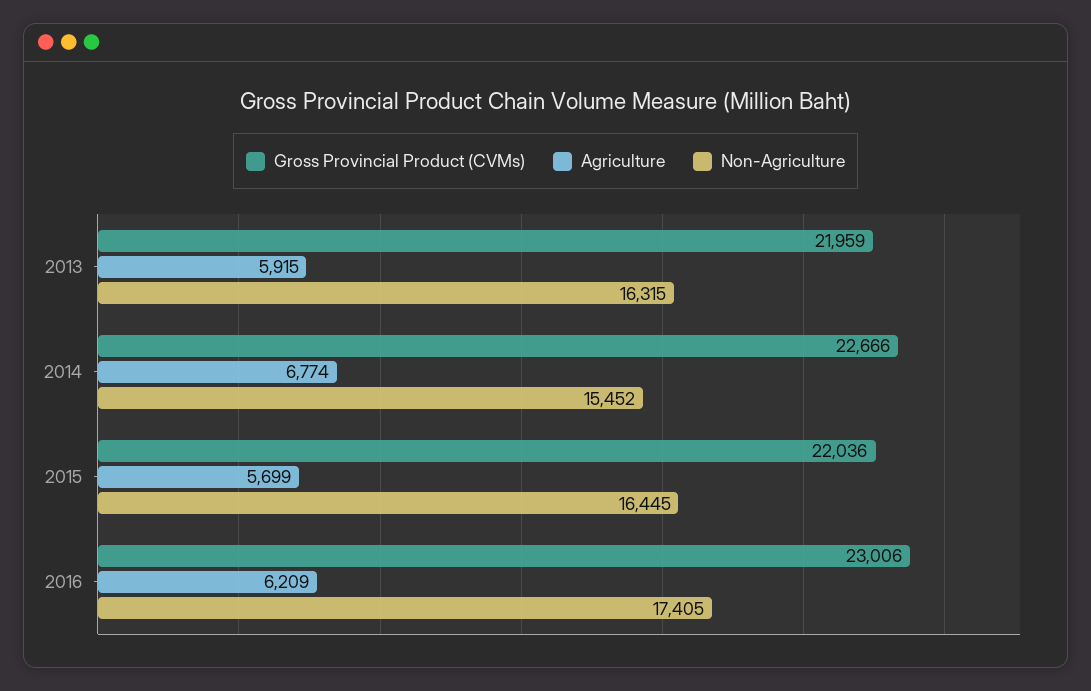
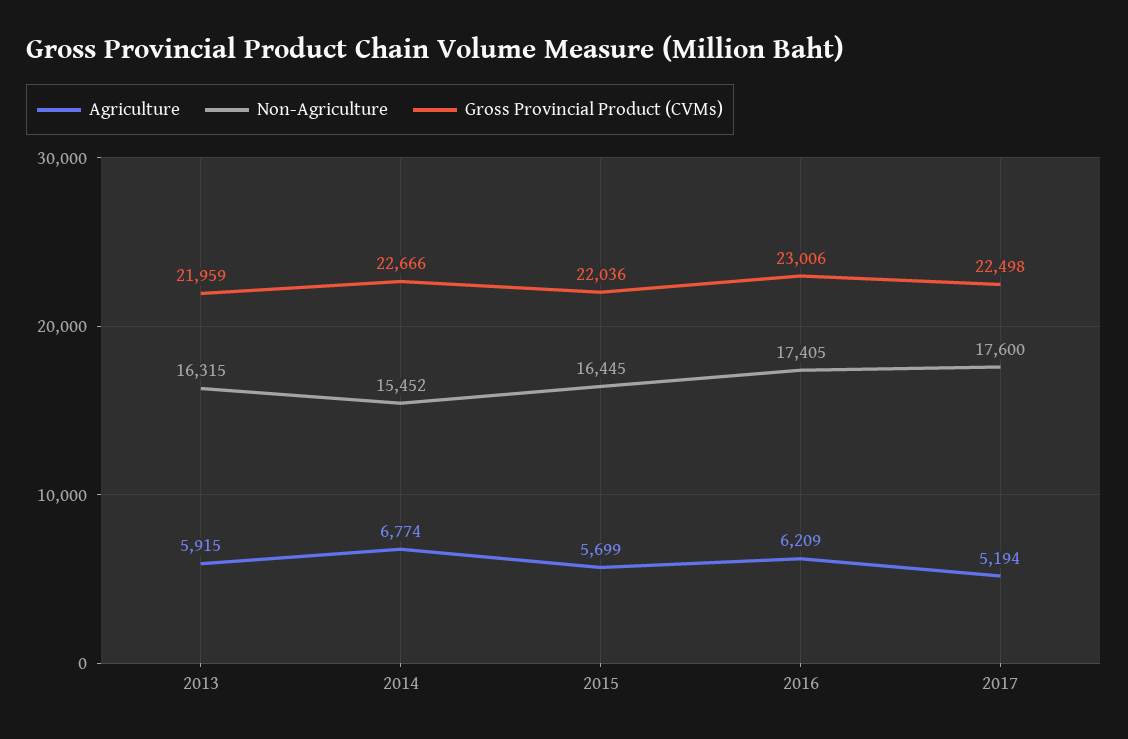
Agriculture, 2017: none -> 5194
Non-Agriculture, 2017: none -> 17600
Gross Provincial Product (CVMs), 2017: none -> 22498

